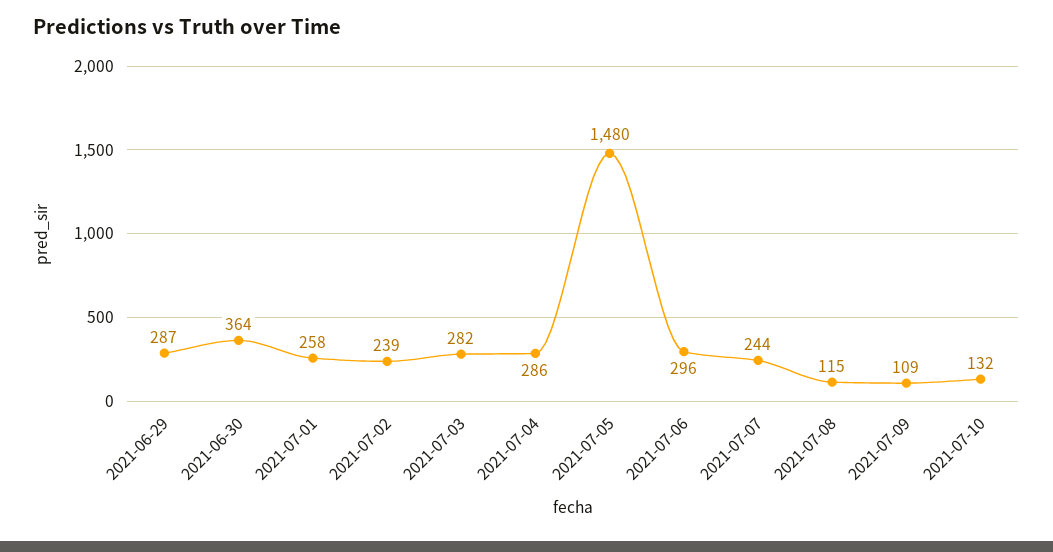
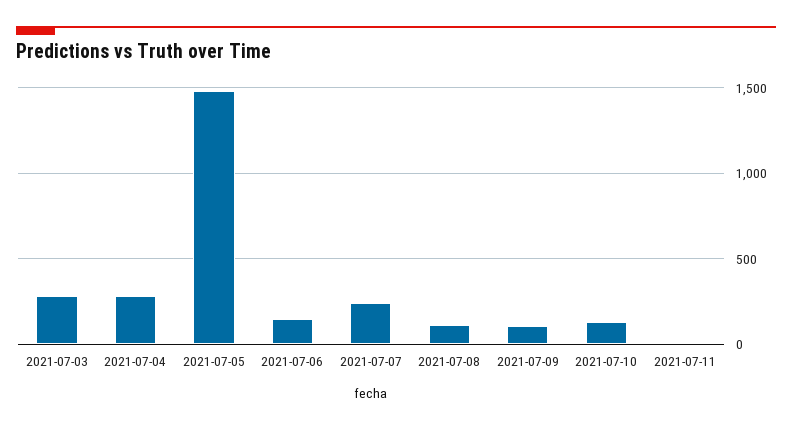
2021-06-29: 287 -> none
2021-06-30: 364 -> none
2021-07-01: 258 -> none
2021-07-02: 239 -> none
2021-07-06: 296 -> 150
2021-07-11: none -> 0

